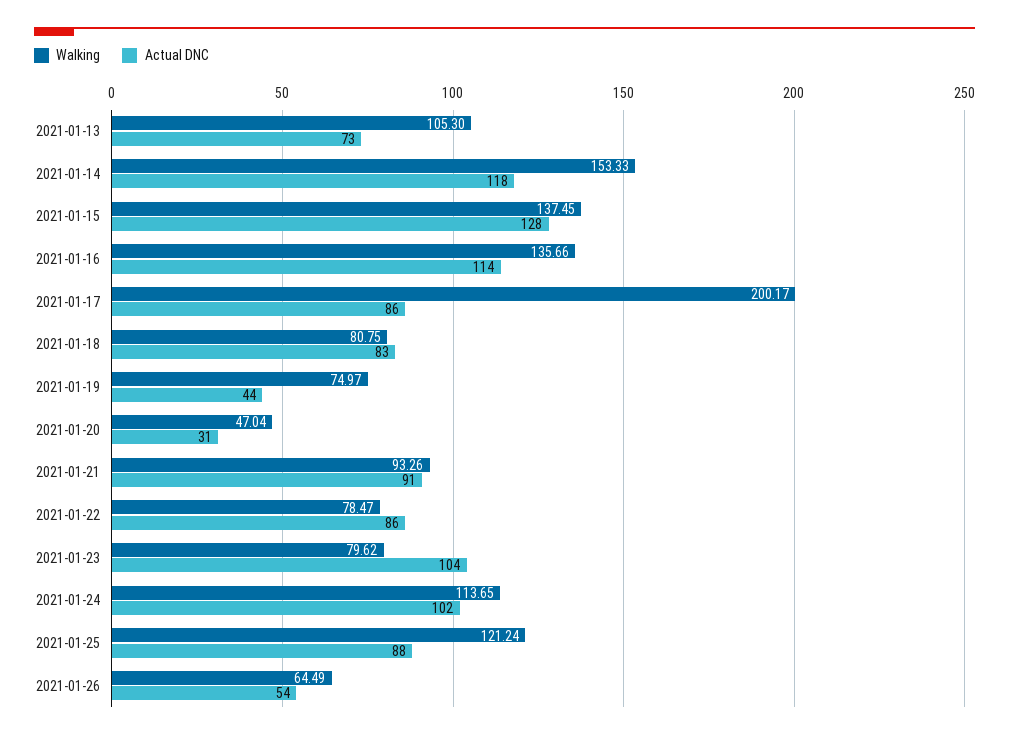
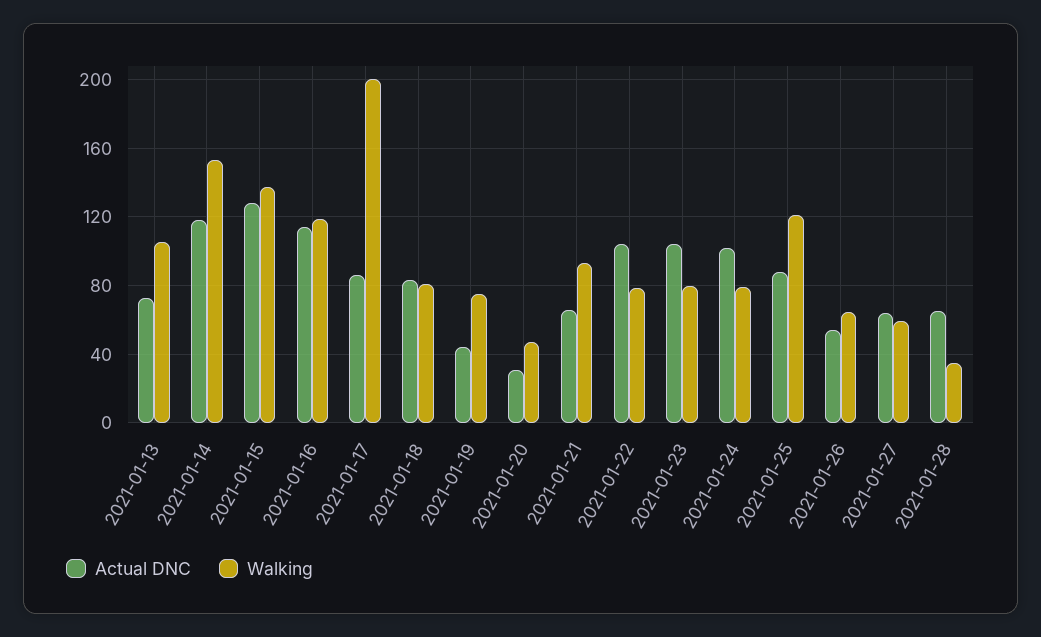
Walking, 2021-01-16: 135.66 -> 120
Actual DNC, 2021-01-21: 91 -> 65
Actual DNC, 2021-01-22: 86 -> 105
Walking, 2021-01-24: 113.65 -> 80
Actual DNC, 2021-01-27: none -> 65
Walking, 2021-01-27: none -> 60
Actual DNC, 2021-01-28: none -> 65
Walking, 2021-01-28: none -> 35

